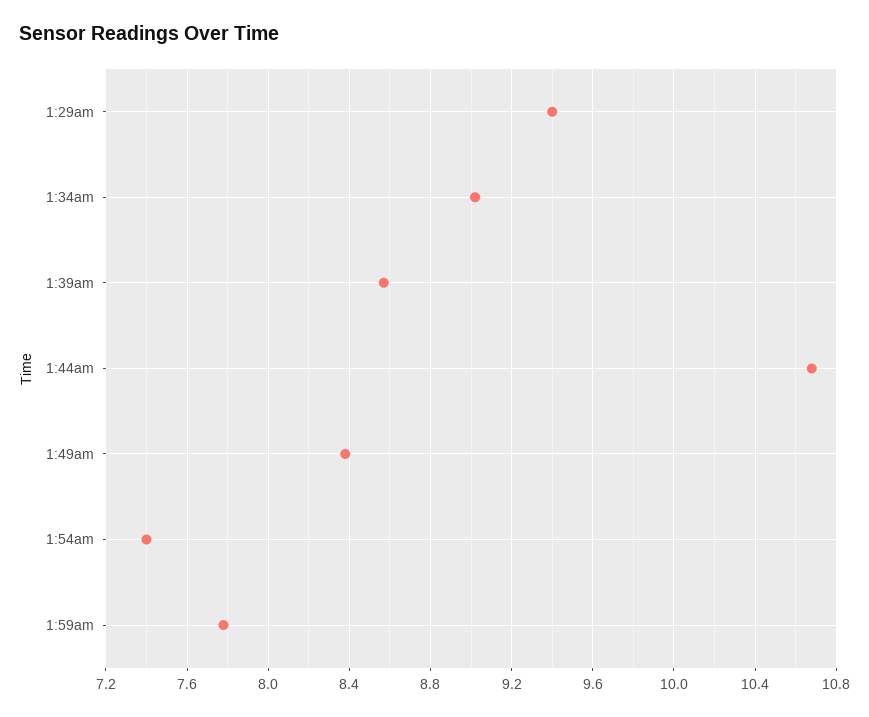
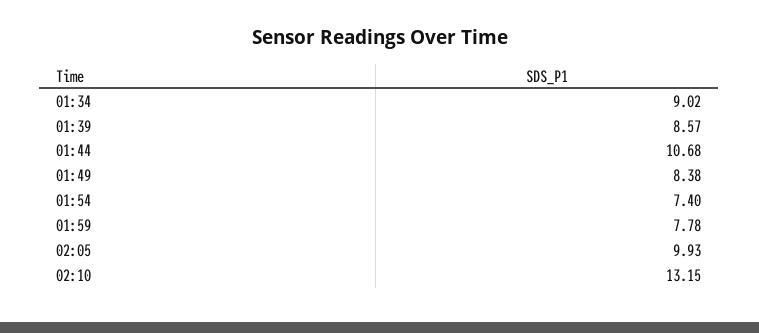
1:29am: 9.4 -> none
02:05: none -> 9.93
02:10: none -> 13.15

